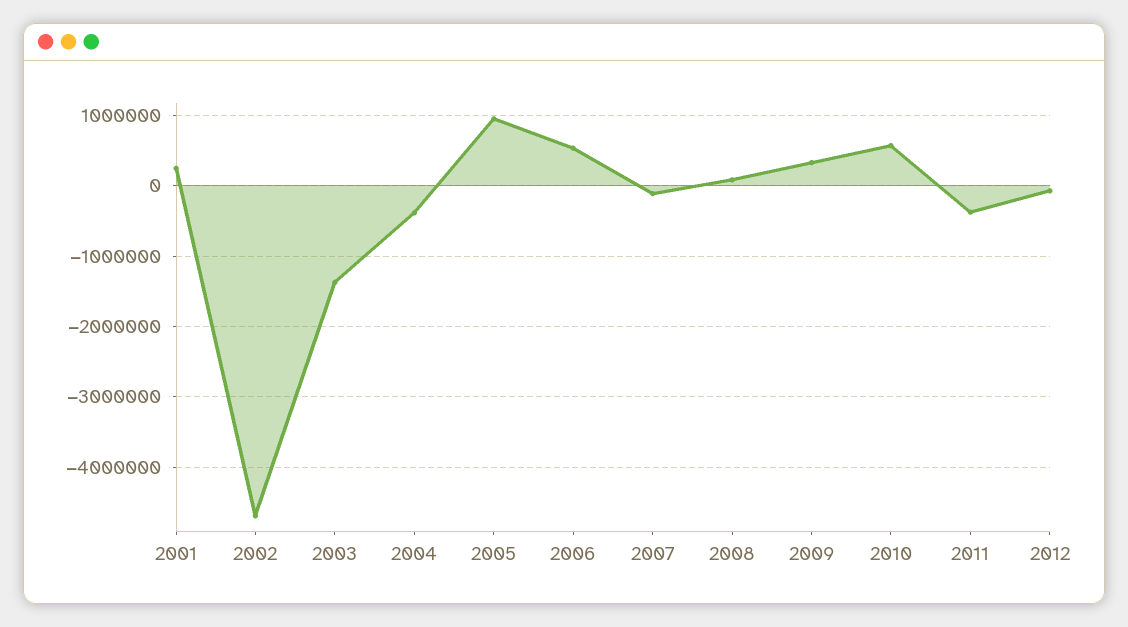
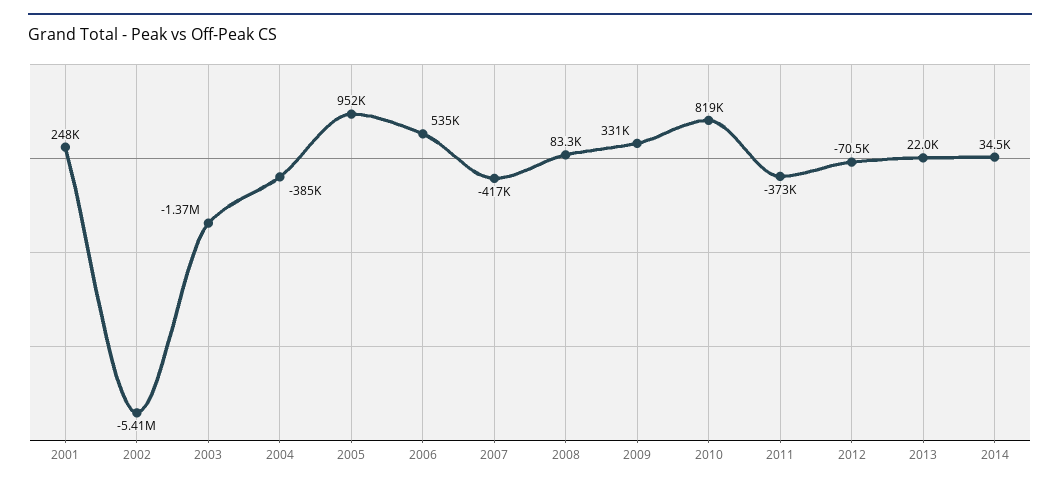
2002: -4700000 -> -5410000
2007: -100000 -> -417000
2010: 600000 -> 819000
2013: none -> 22000
2014: none -> 34500

